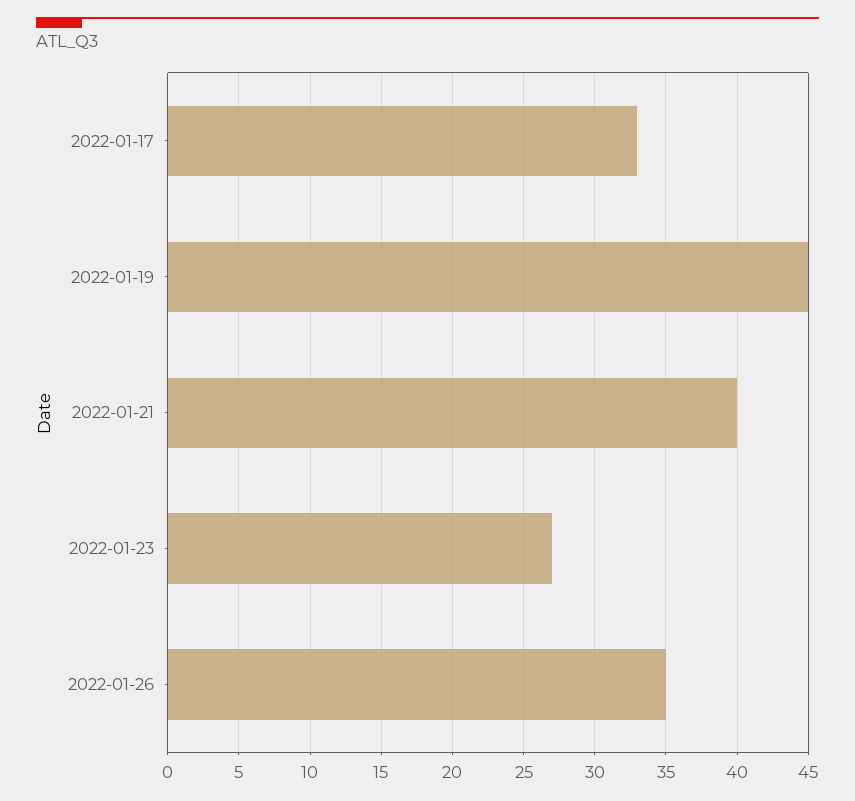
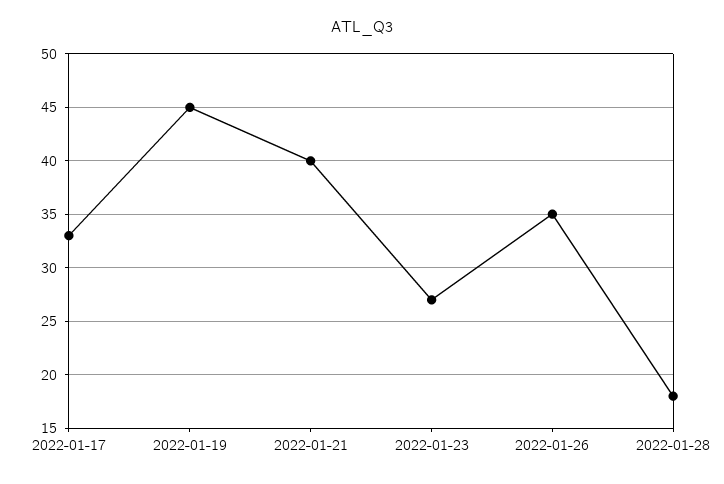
2022-01-28: none -> 18

